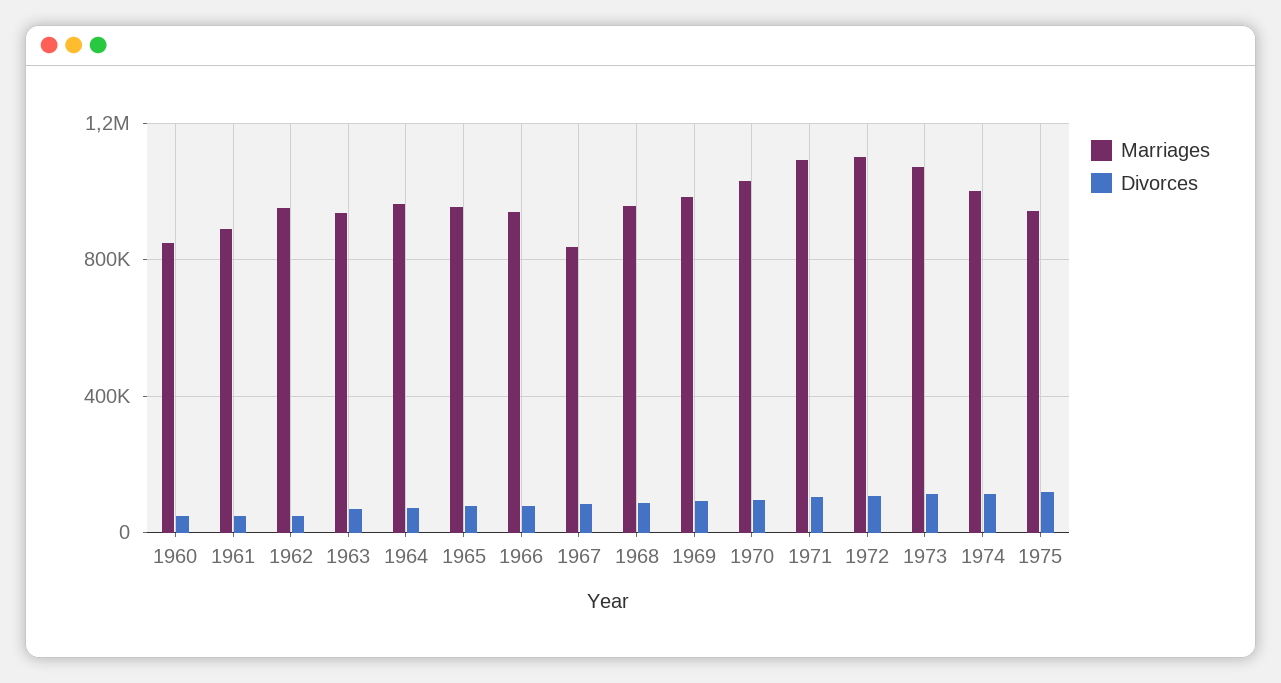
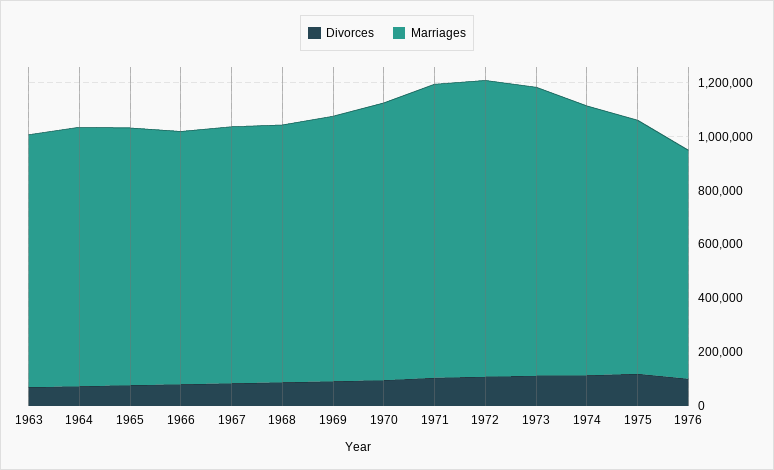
Marriages, 1960: 850000 -> none
Divorces, 1960: 50000 -> none
Marriages, 1961: 900000 -> none
Divorces, 1961: 50000 -> none
Marriages, 1962: 950000 -> none
Divorces, 1962: 50000 -> none
Marriages, 1967: 850000 -> 950000
Divorces, 1976: none -> 100000
Marriages, 1976: none -> 850000

